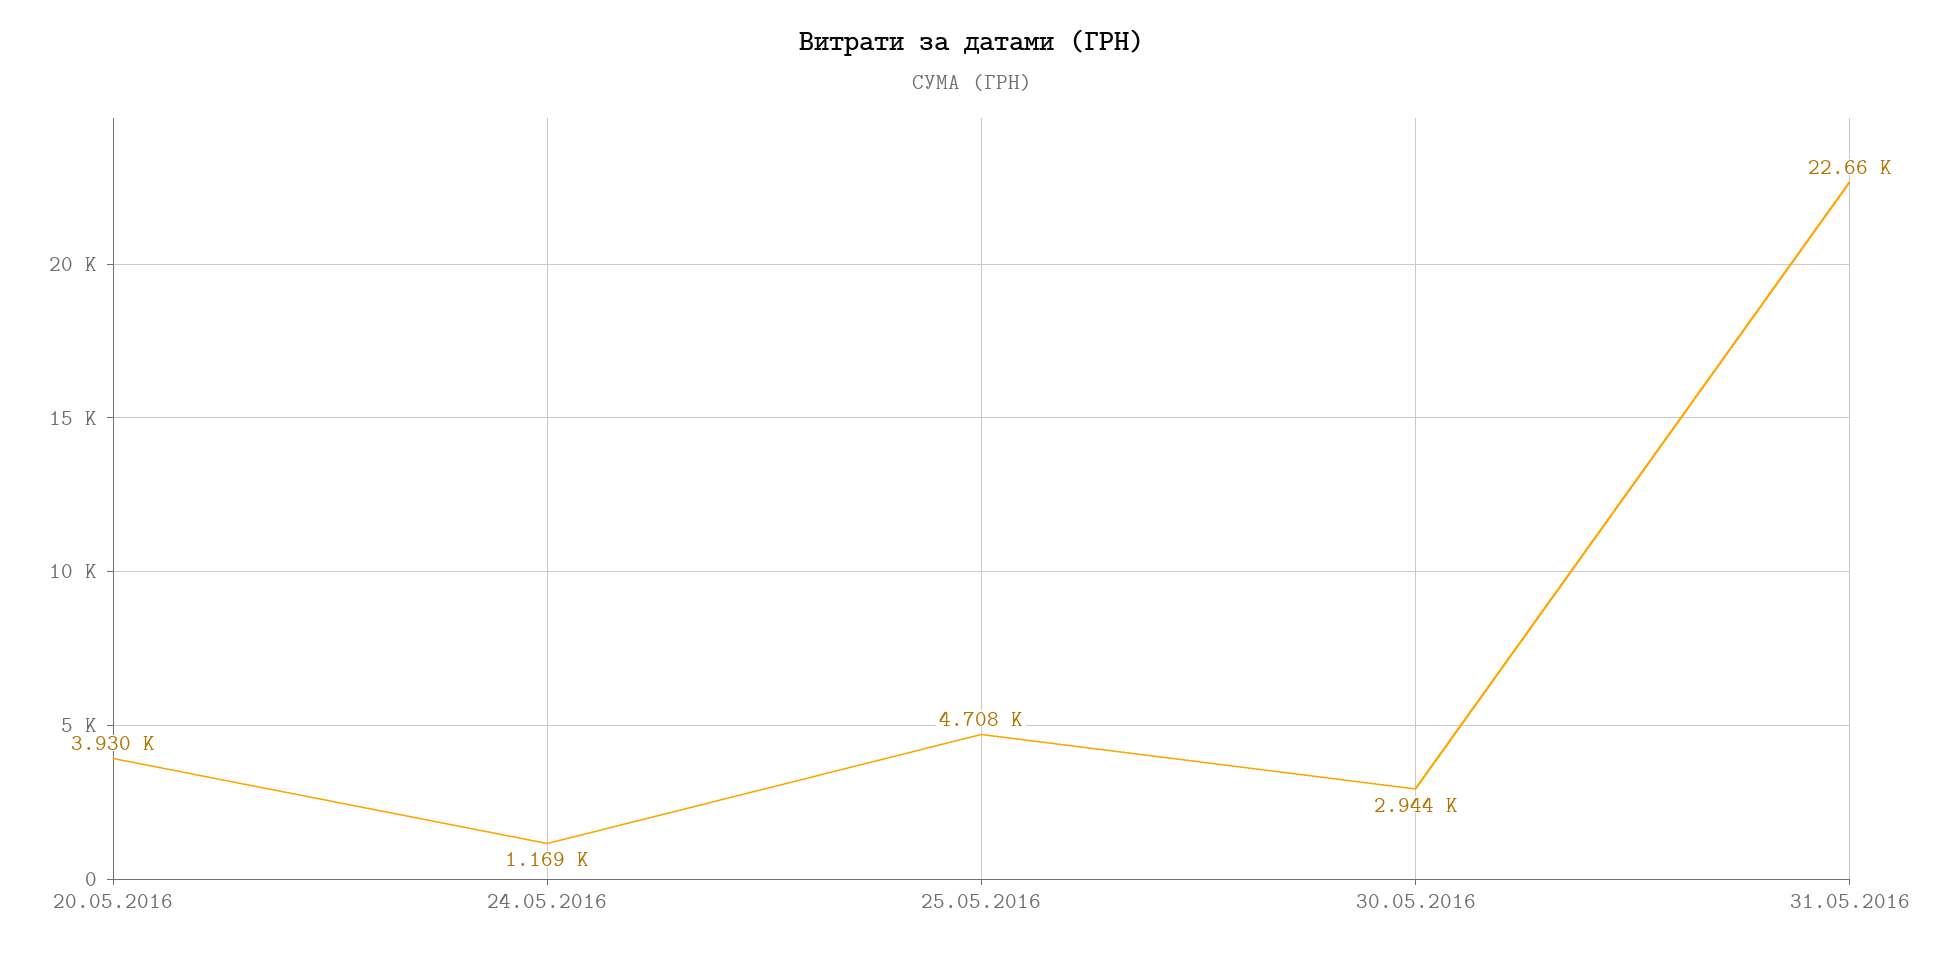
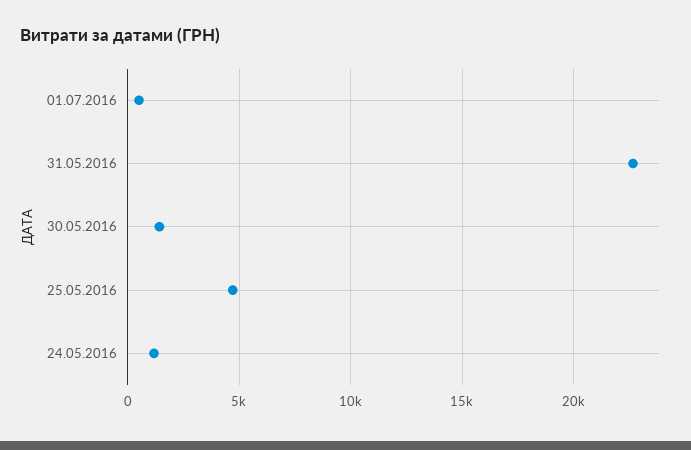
20.05.2016: 3930 -> none
30.05.2016: 2944 -> 1500
01.07.2016: none -> 500

